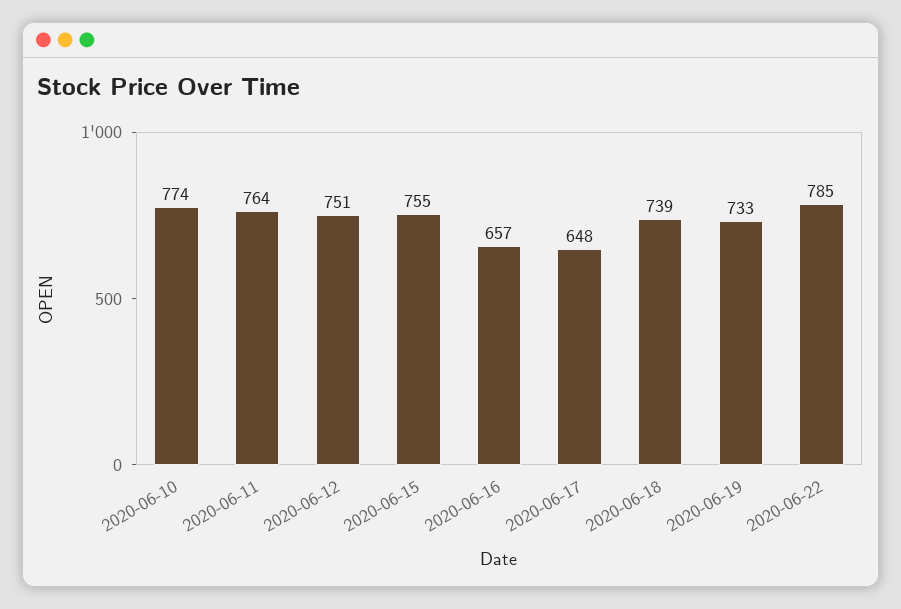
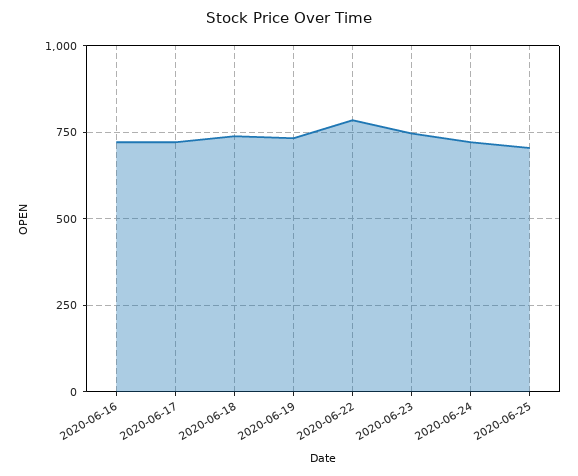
2020-06-10: 774 -> none
2020-06-11: 764 -> none
2020-06-12: 751 -> none
2020-06-15: 755 -> none
2020-06-16: 657 -> 725
2020-06-17: 648 -> 725
2020-06-23: none -> 750
2020-06-24: none -> 725
2020-06-25: none -> 700

